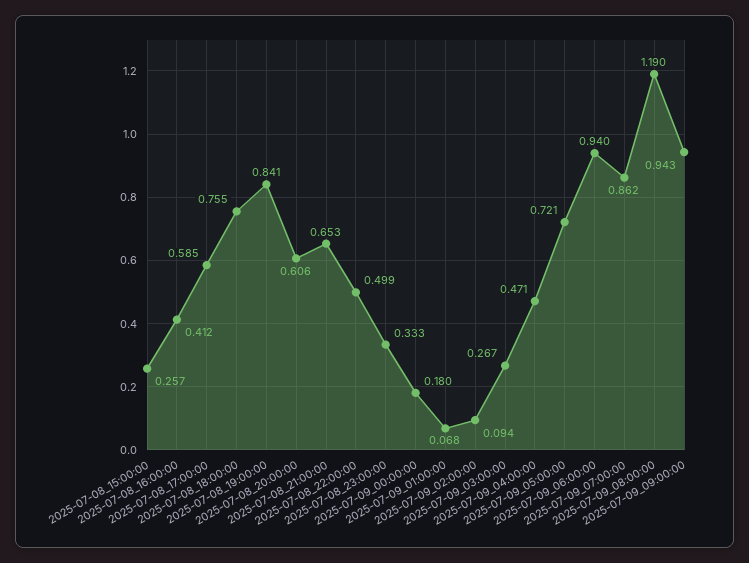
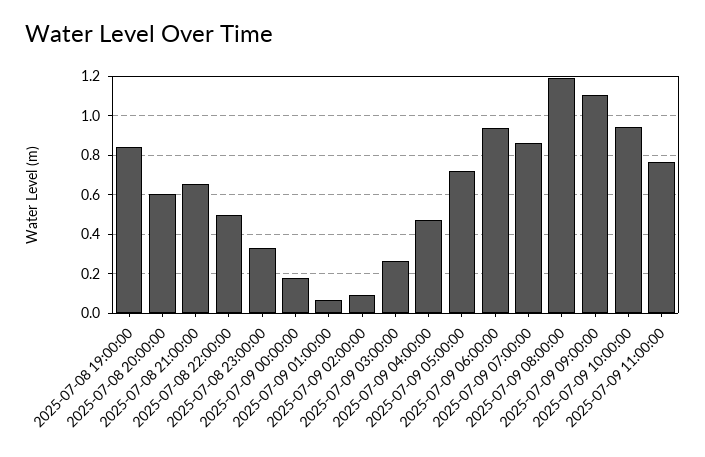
2025-07-08_15:00:00: 0.257 -> none
2025-07-08_16:00:00: 0.412 -> none
2025-07-08_17:00:00: 0.585 -> none
2025-07-08_18:00:00: 0.755 -> none
2025-07-09_09:00:00: 0.943 -> 1.1
2025-07-09 10:00:00: none -> 0.95
2025-07-09 11:00:00: none -> 0.75

